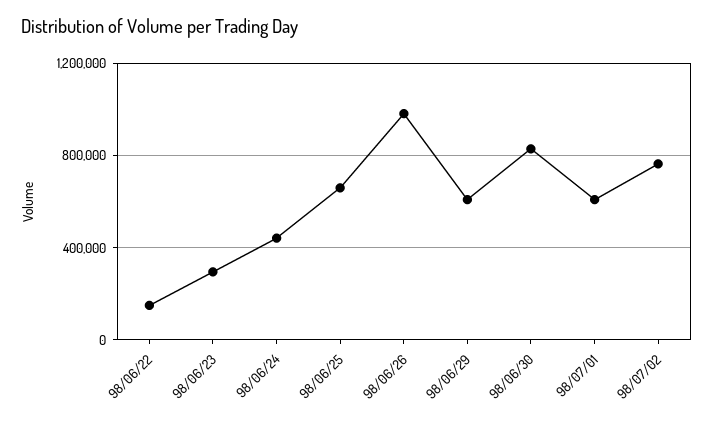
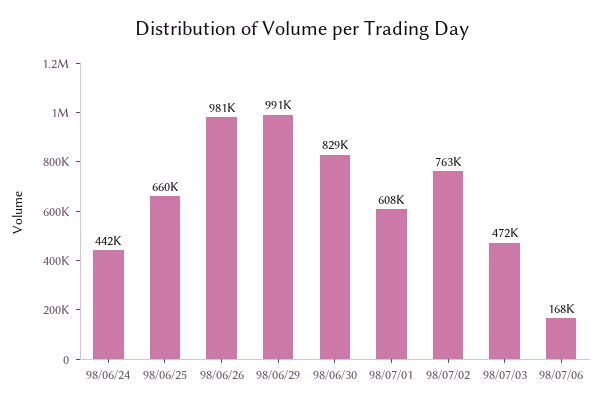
98/06/22: 150000 -> none
98/06/23: 300000 -> none
98/06/29: 600000 -> 991000
98/07/03: none -> 472000
98/07/06: none -> 168000

